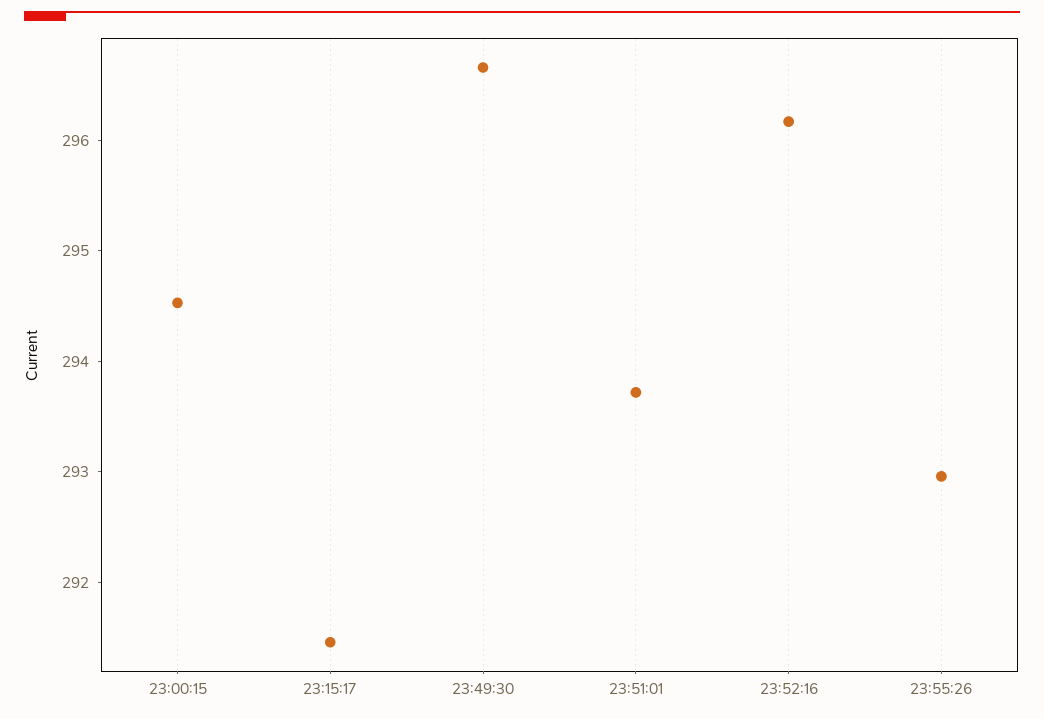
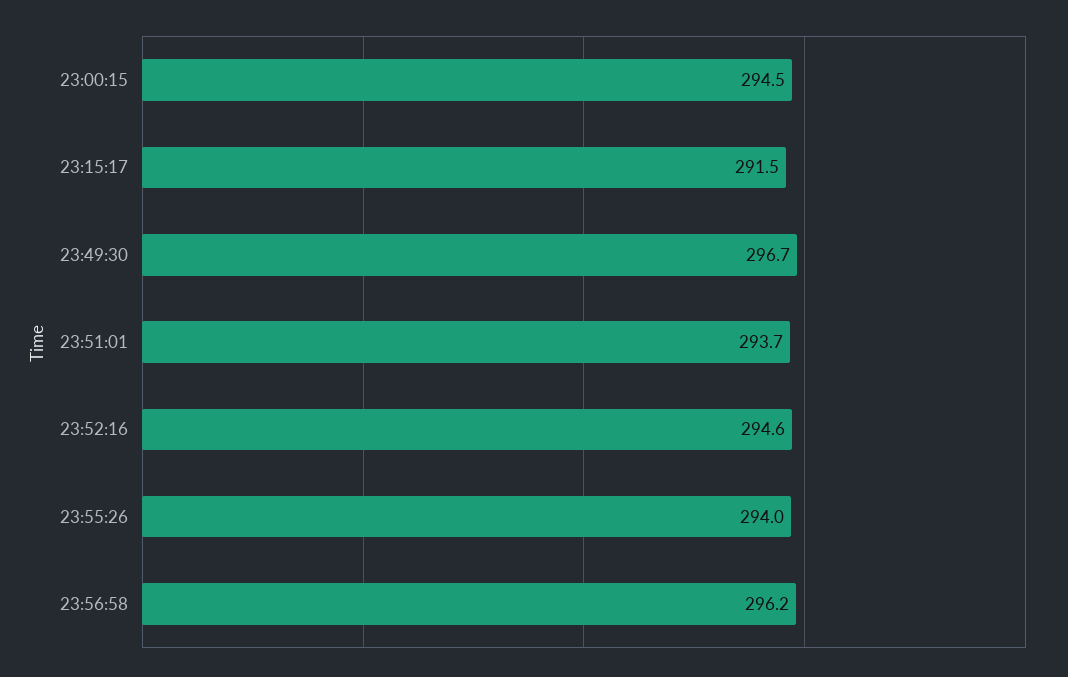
23:52:16: 296.2 -> 294.6
23:55:26: 293 -> 294
23:56:58: none -> 296.2

